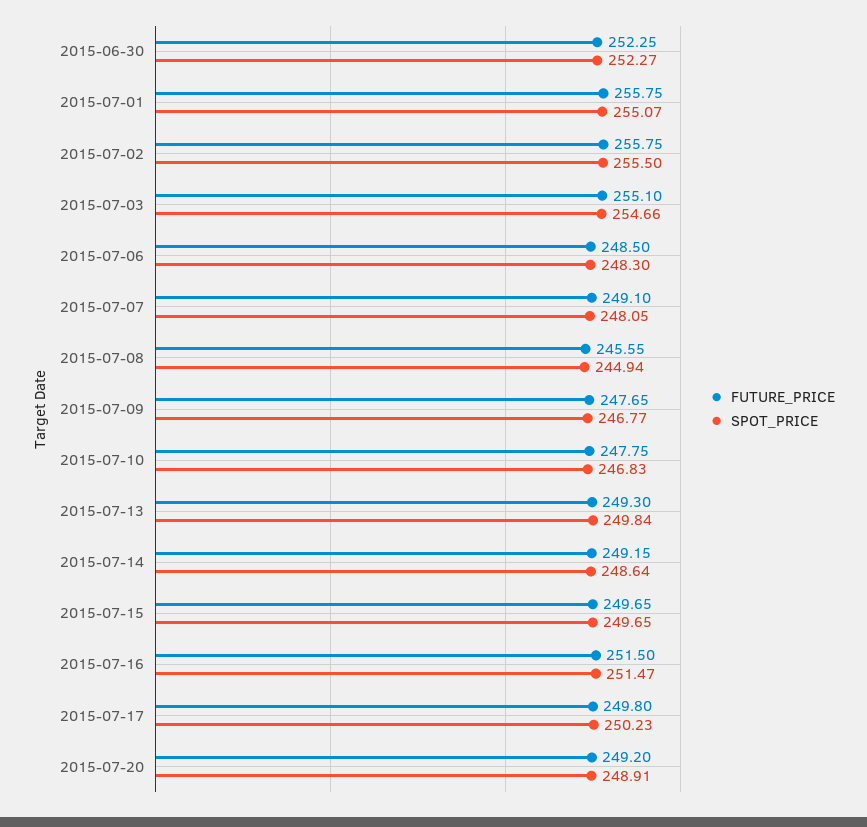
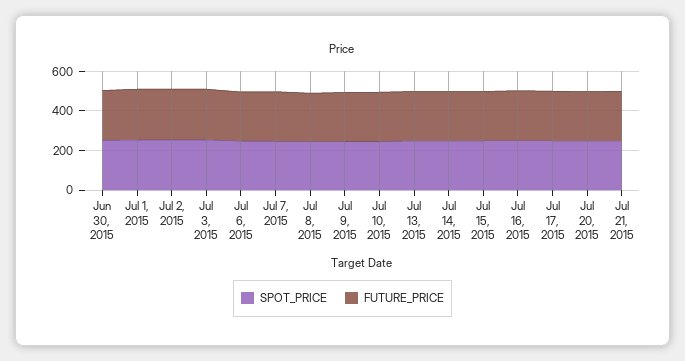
SPOT_PRICE, Jul 21, 2015: none -> 250
FUTURE_PRICE, Jul 21, 2015: none -> 250

